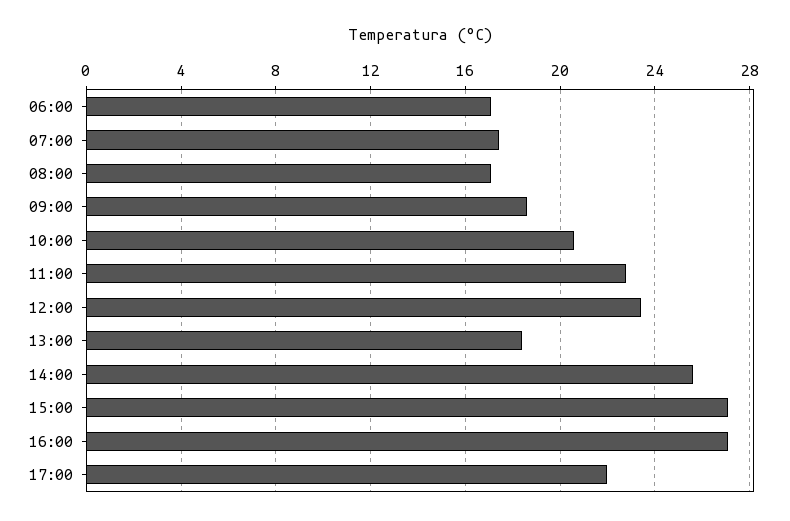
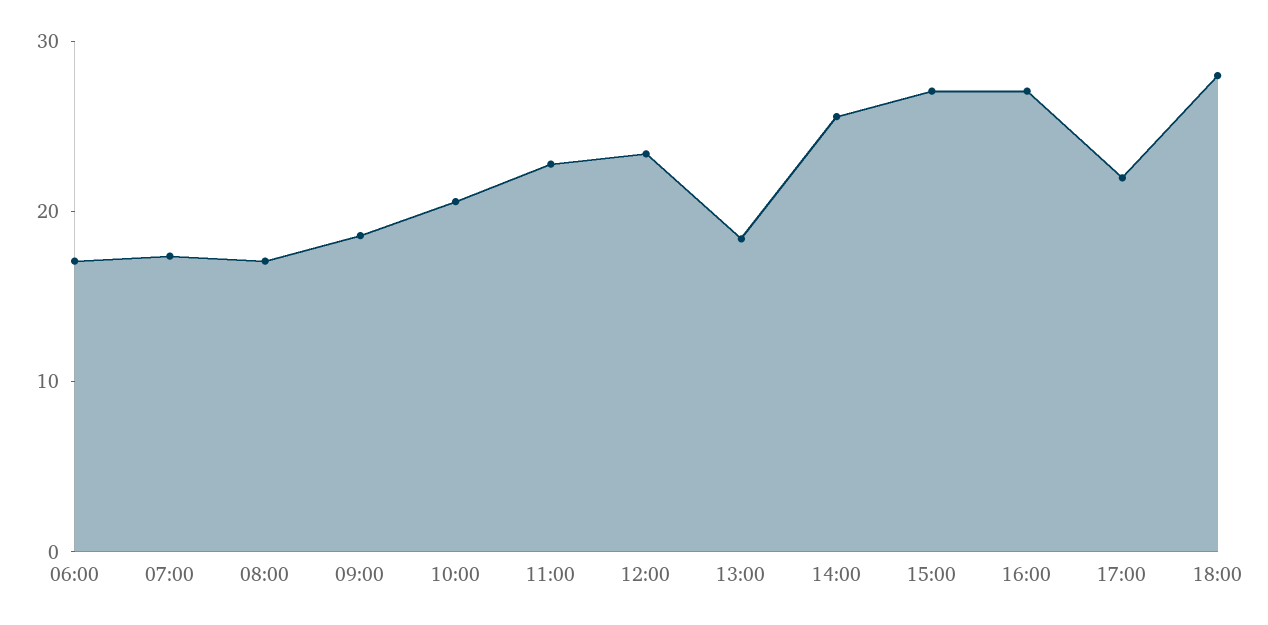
18:00: none -> 28

